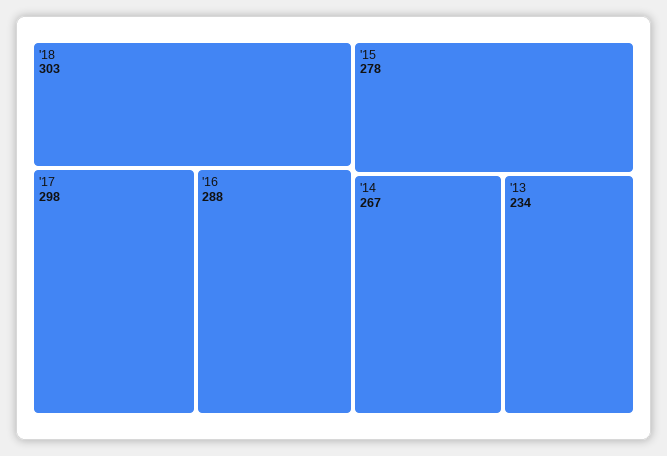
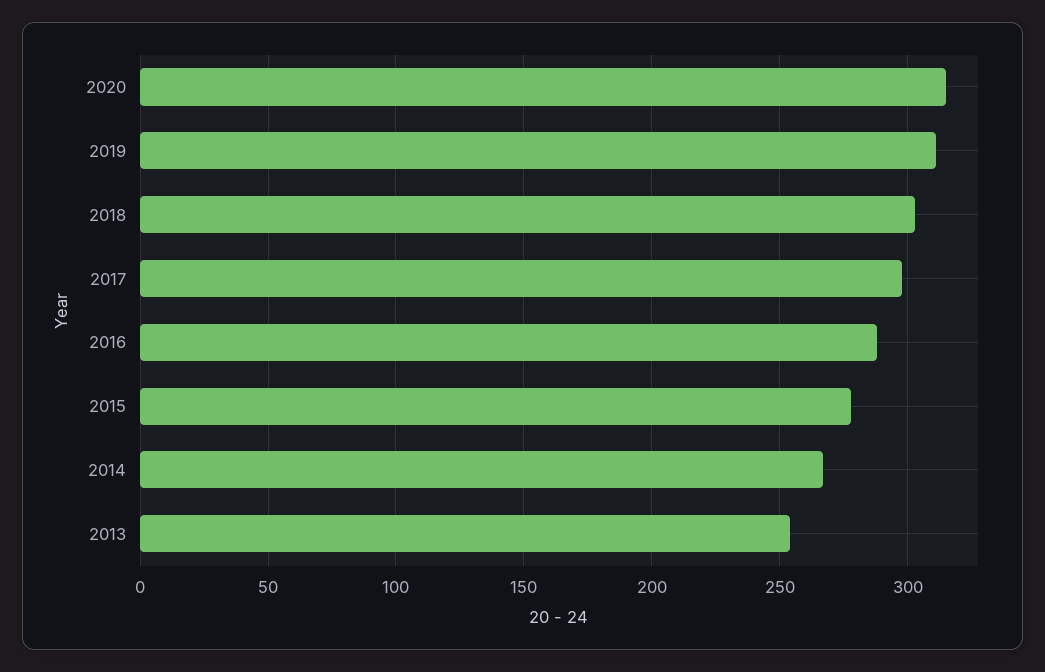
'13: 234 -> 255
2020: none -> 315
2019: none -> 310

